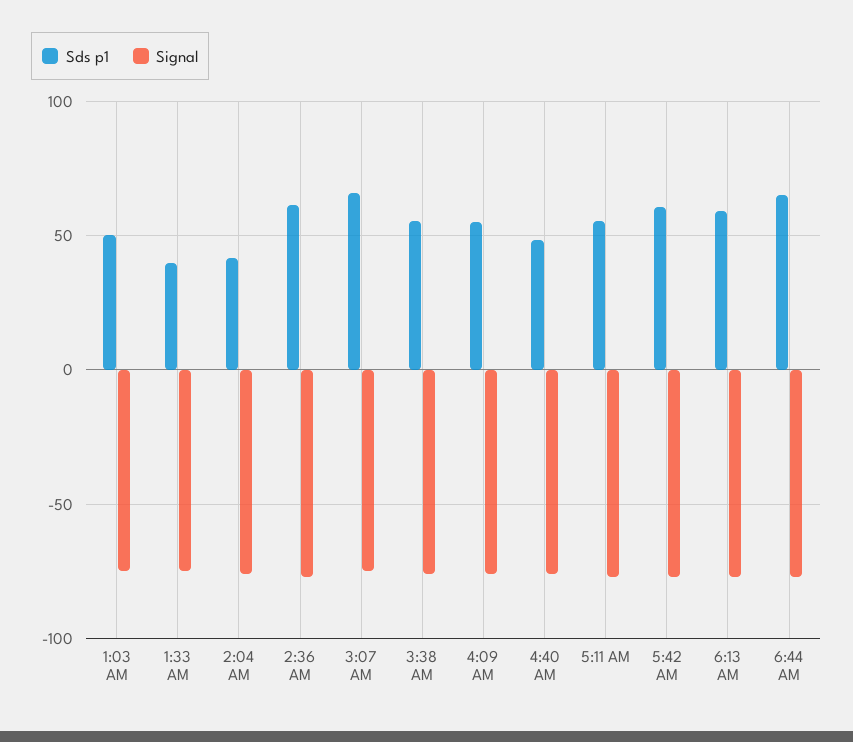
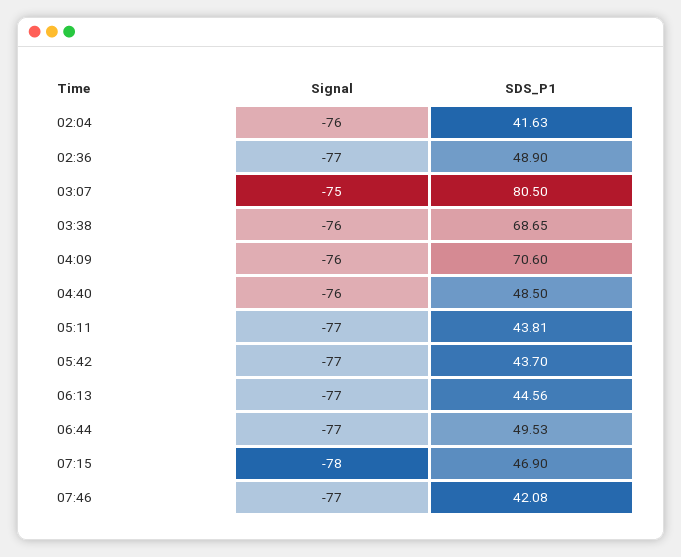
Sds p1, 1:03 AM: 50 -> none
Signal, 1:03 AM: -75 -> none
Sds p1, 1:33 AM: 40 -> none
Signal, 1:33 AM: -75 -> none
Sds p1, 2:36 AM: 60 -> 48.9
Sds p1, 3:07 AM: 65 -> 80.5
Sds p1, 3:38 AM: 55 -> 68.65
Sds p1, 4:09 AM: 55 -> 70.6
Sds p1, 5:11 AM: 55 -> 43.81
Sds p1, 5:42 AM: 60 -> 43.7
Sds p1, 6:13 AM: 60 -> 44.56
Sds p1, 6:44 AM: 65 -> 49.53
Signal, 07:15: none -> -78
Sds p1, 07:15: none -> 46.9
Signal, 07:46: none -> -77
Sds p1, 07:46: none -> 42.08

